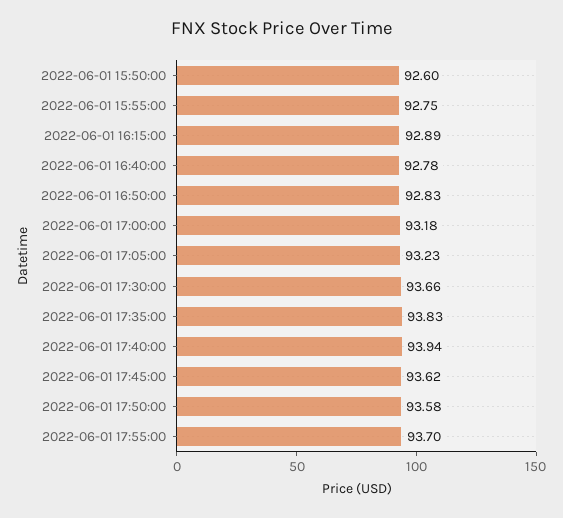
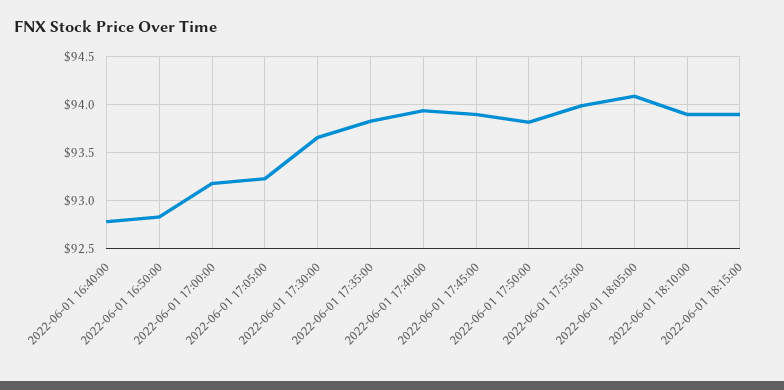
2022-06-01 15:50:00: 92.6 -> none
2022-06-01 15:55:00: 92.75 -> none
2022-06-01 16:15:00: 92.89 -> none
2022-06-01 17:45:00: 93.62 -> 93.9
2022-06-01 17:50:00: 93.58 -> 93.8
2022-06-01 17:55:00: 93.7 -> 94
2022-06-01 18:05:00: none -> 94.1
2022-06-01 18:10:00: none -> 93.9
2022-06-01 18:15:00: none -> 93.9

